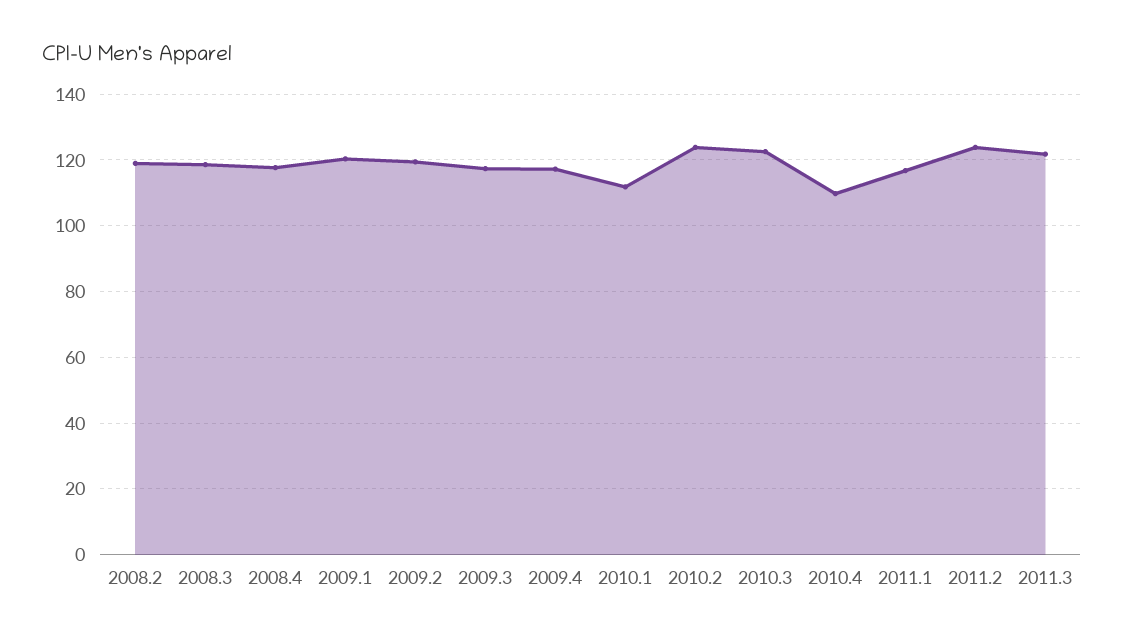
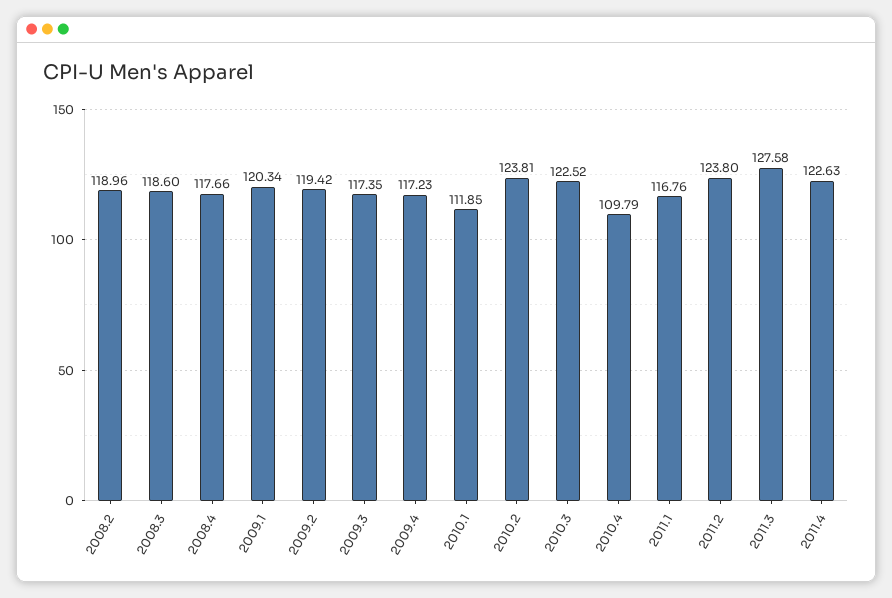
2011.3: 122 -> 127.58
2011.4: none -> 122.63

